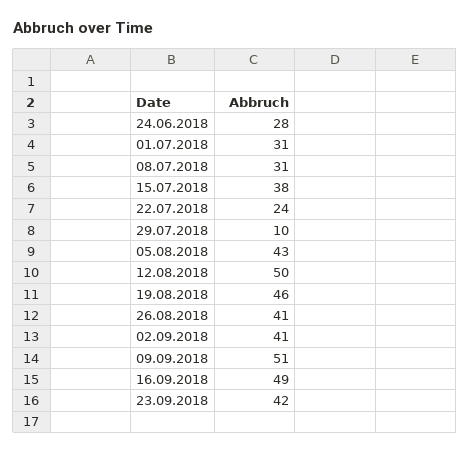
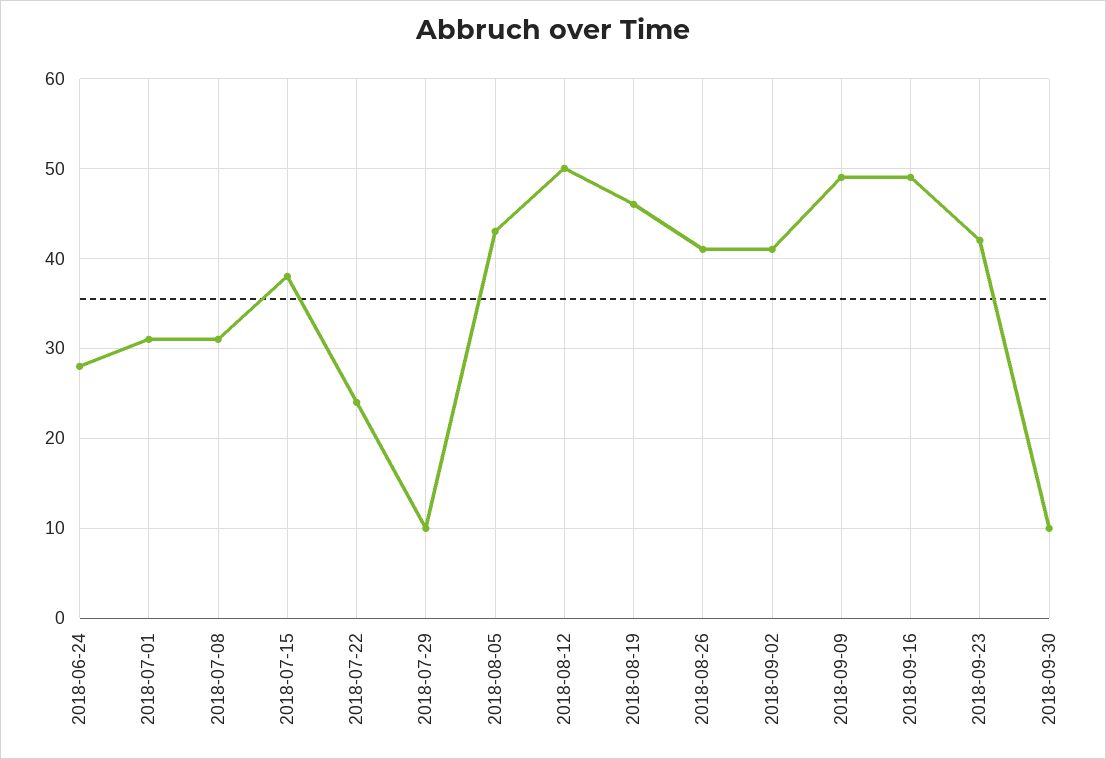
09.09.2018: 51 -> 49
2018-09-30: none -> 10

